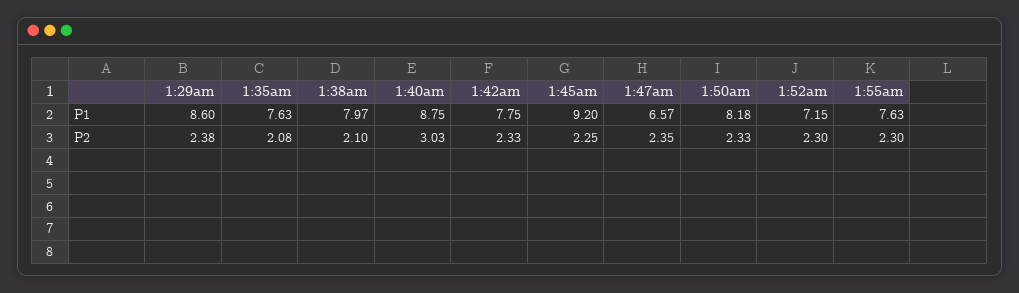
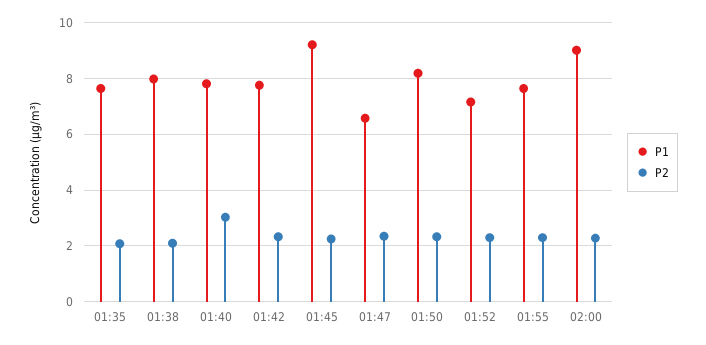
P1, 1:29am: 8.6 -> none
P1, 1:40am: 8.75 -> 7.75
P2, 1:29am: 2.38 -> none
P1, 02:00: none -> 9
P2, 02:00: none -> 2.25

